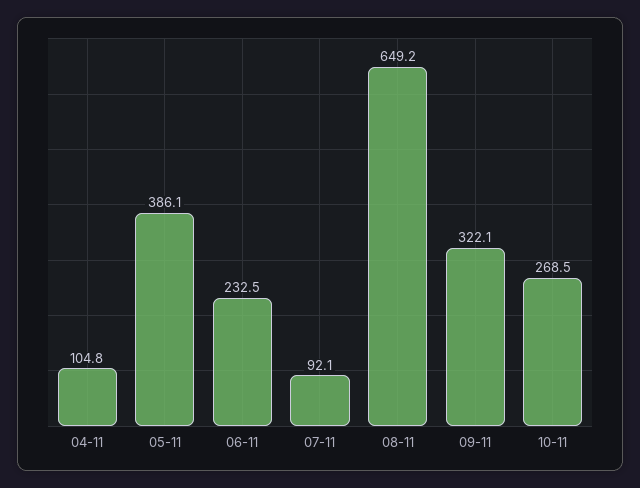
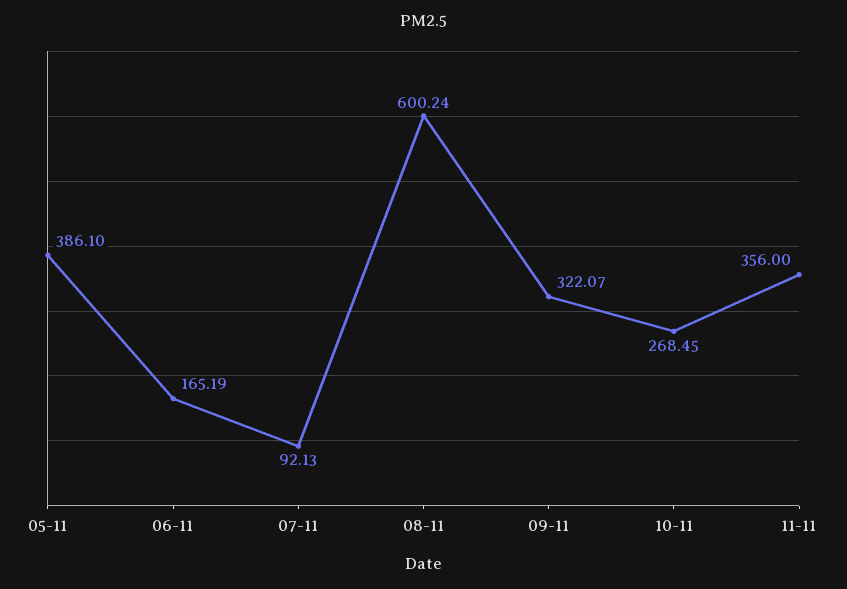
04-11: 104.8 -> none
06-11: 232.5 -> 165.19
08-11: 649.2 -> 600.24
11-11: none -> 356

